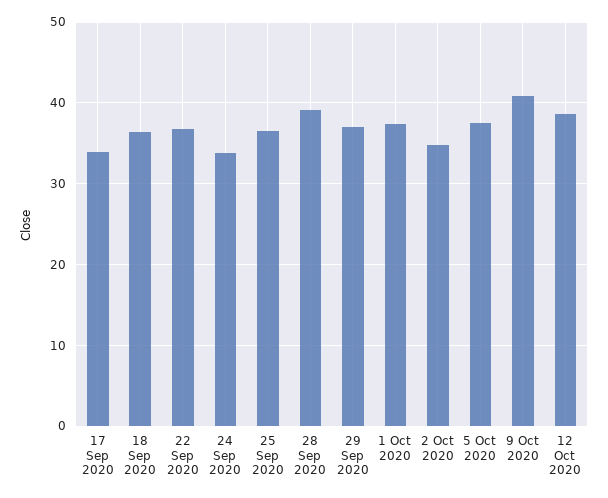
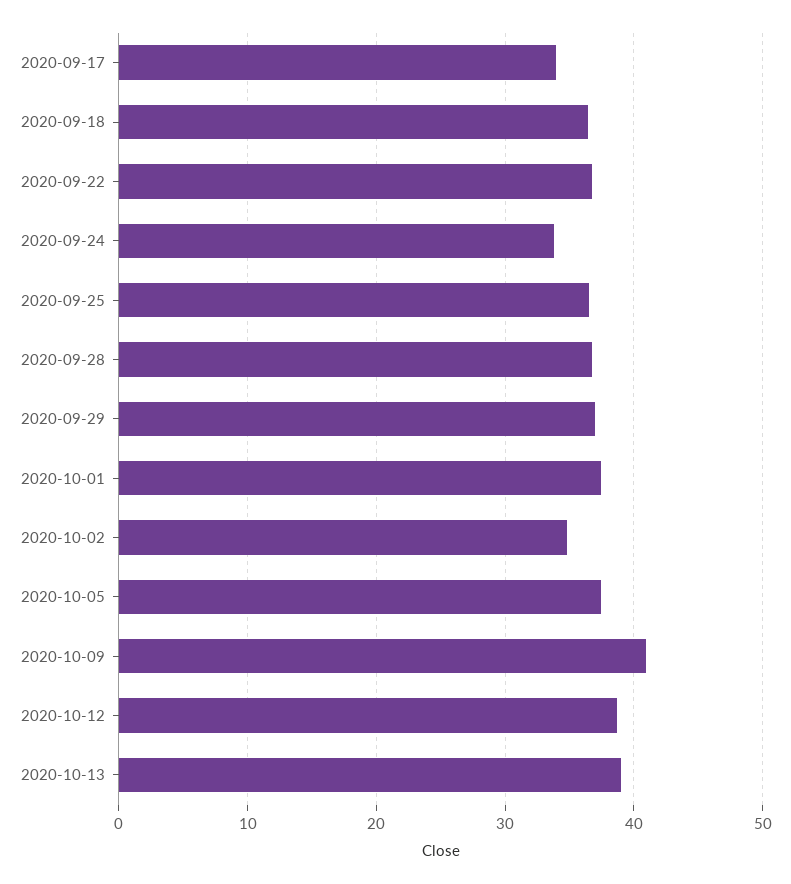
28 Sep 2020: 39 -> 37
2020-10-13: none -> 39

